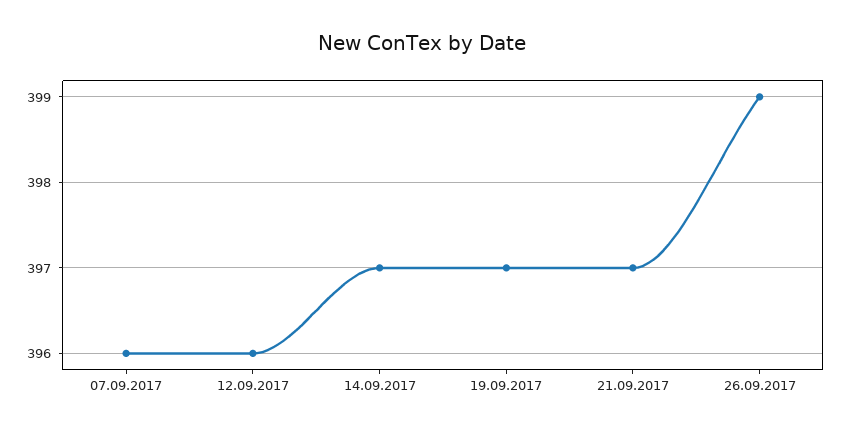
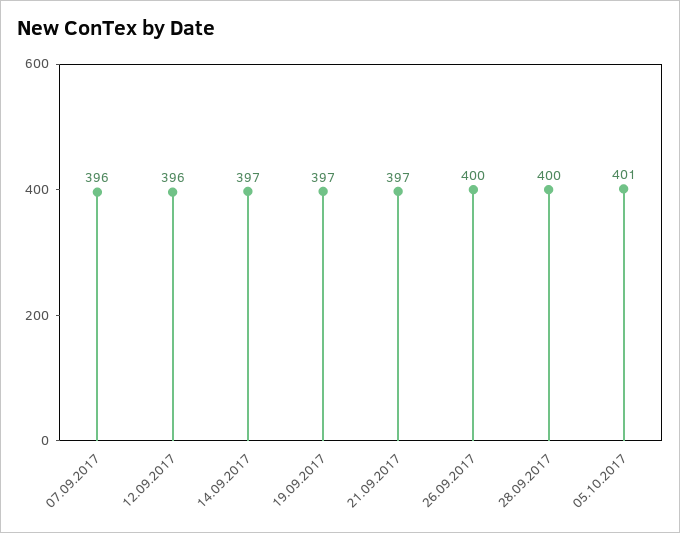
26.09.2017: 399 -> 400
28.09.2017: none -> 400
05.10.2017: none -> 401

